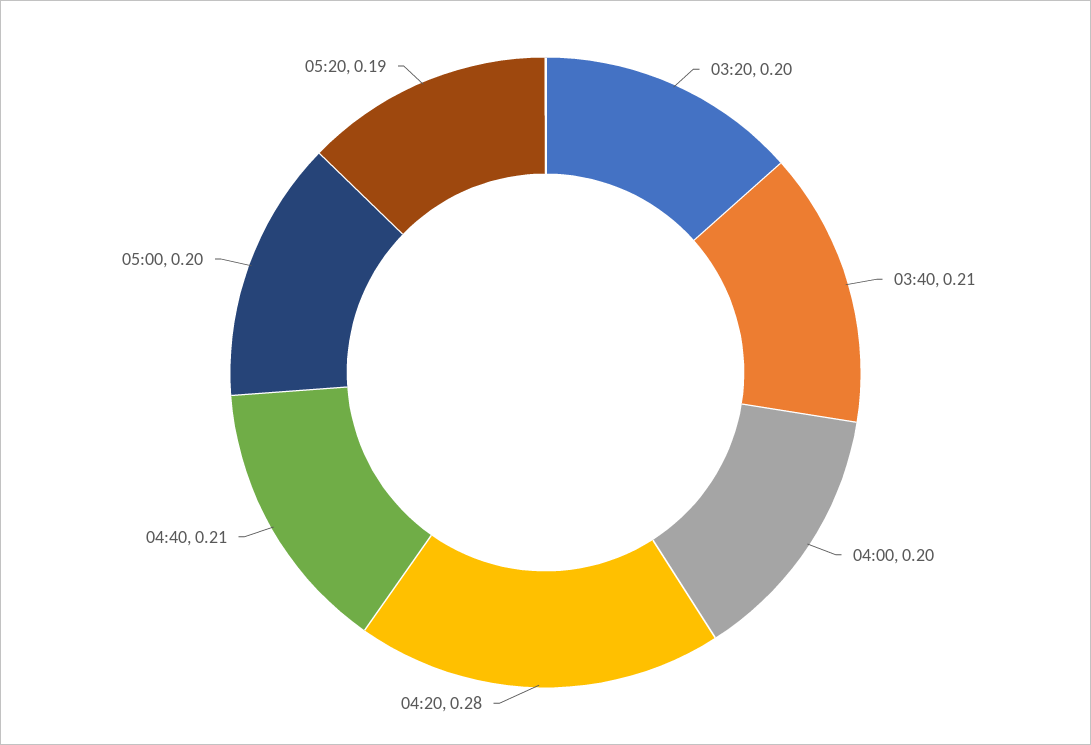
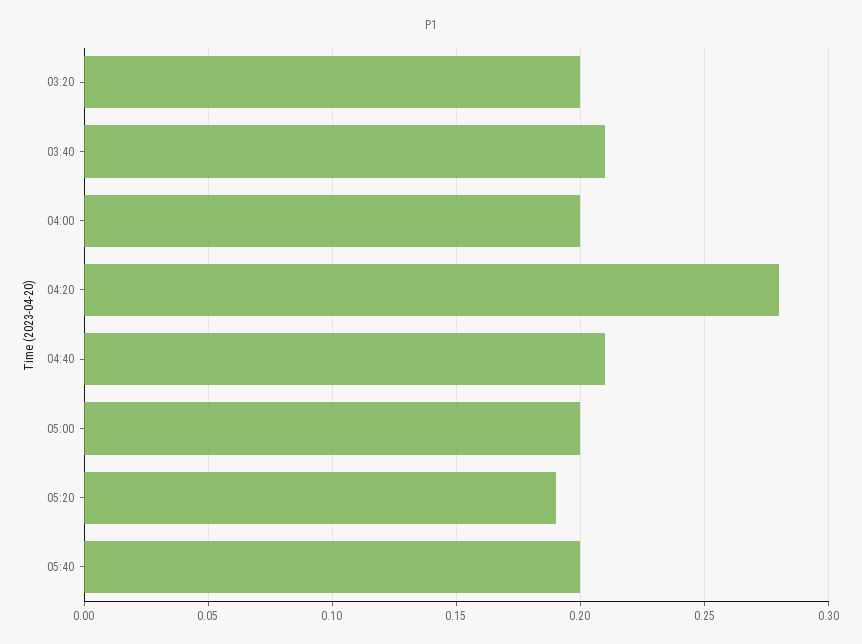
05:40: none -> 0.2

